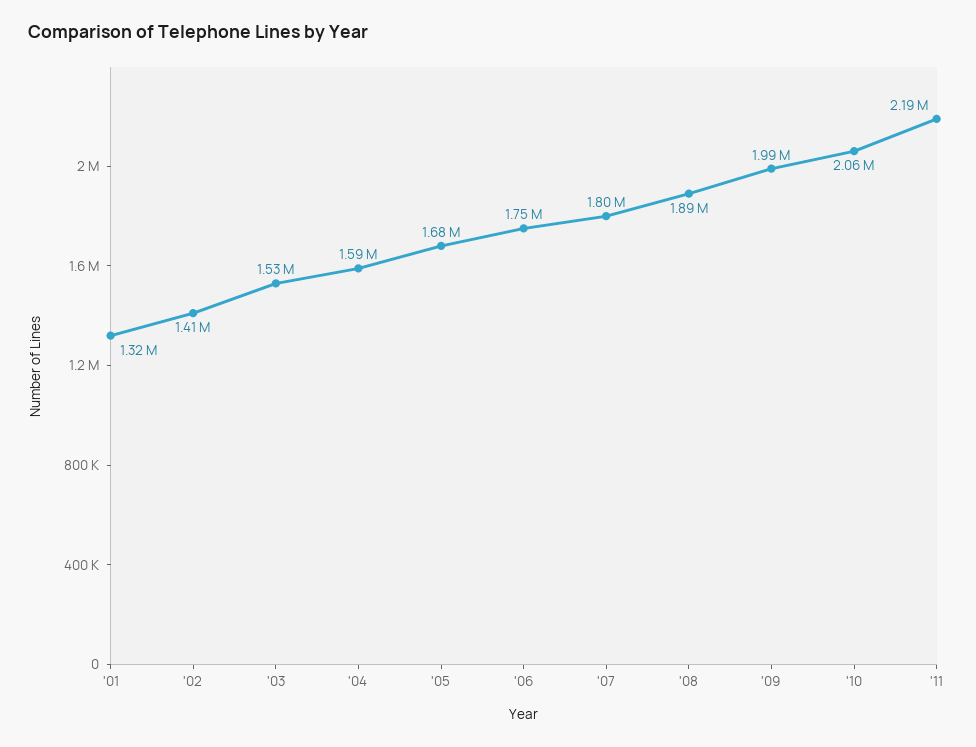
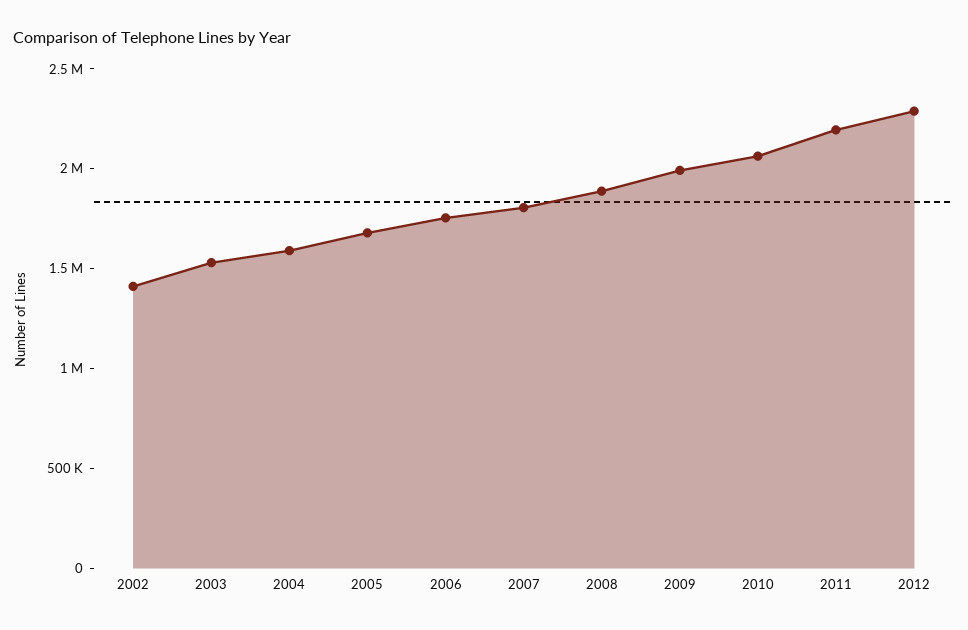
'01: 1320000 -> none
2012: none -> 2300000

